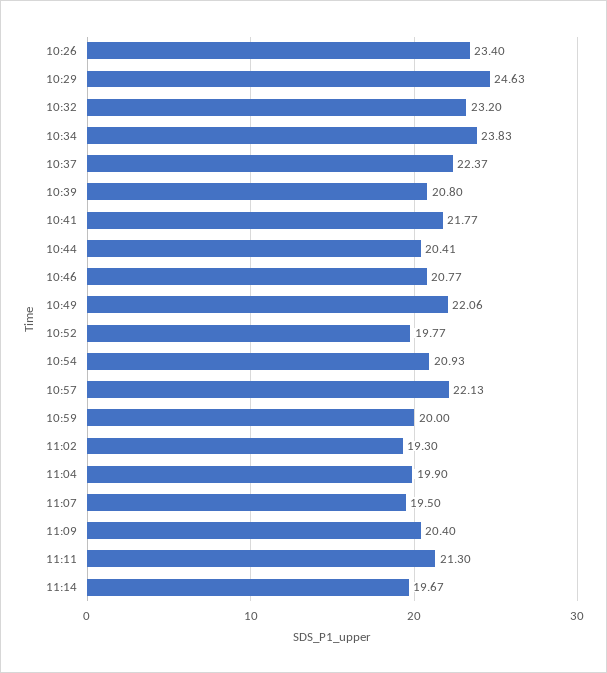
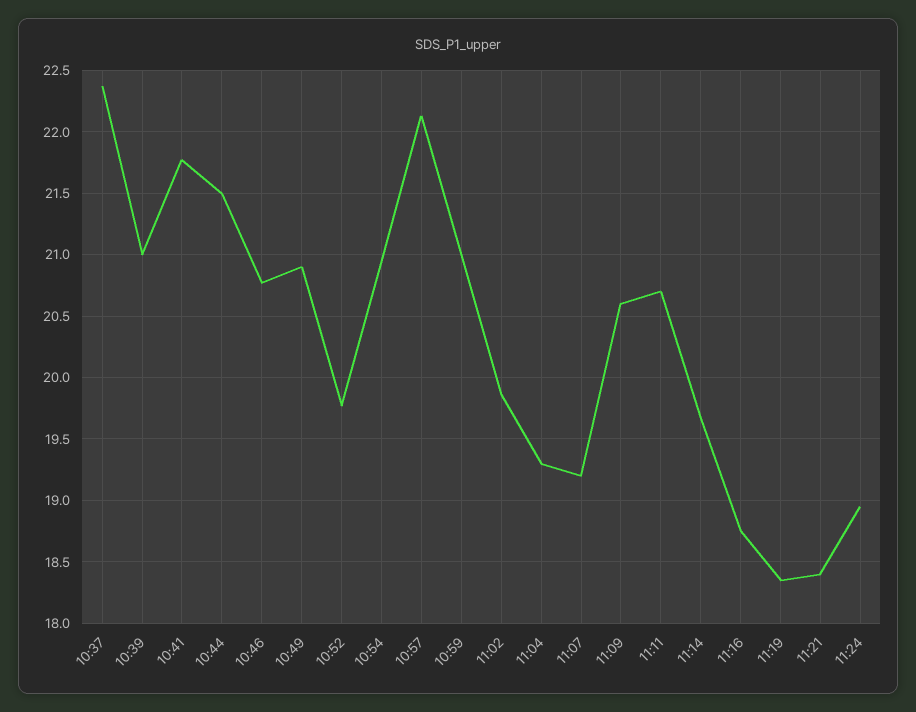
10:26: 23.4 -> none
10:29: 24.63 -> none
10:32: 23.2 -> none
10:34: 23.83 -> none
10:39: 20.8 -> 21
10:44: 20.41 -> 21.5
10:49: 22.06 -> 20.9
10:59: 20 -> 21
11:02: 19.3 -> 19.85
11:04: 19.9 -> 19.3
11:07: 19.5 -> 19.2
11:09: 20.4 -> 20.6
11:11: 21.3 -> 20.7
11:16: none -> 18.75
11:19: none -> 18.35
11:21: none -> 18.4
11:24: none -> 18.95

